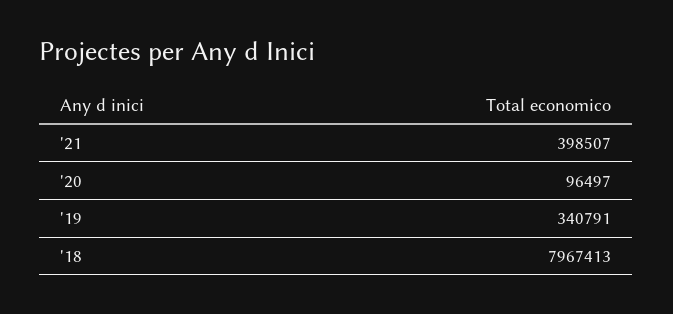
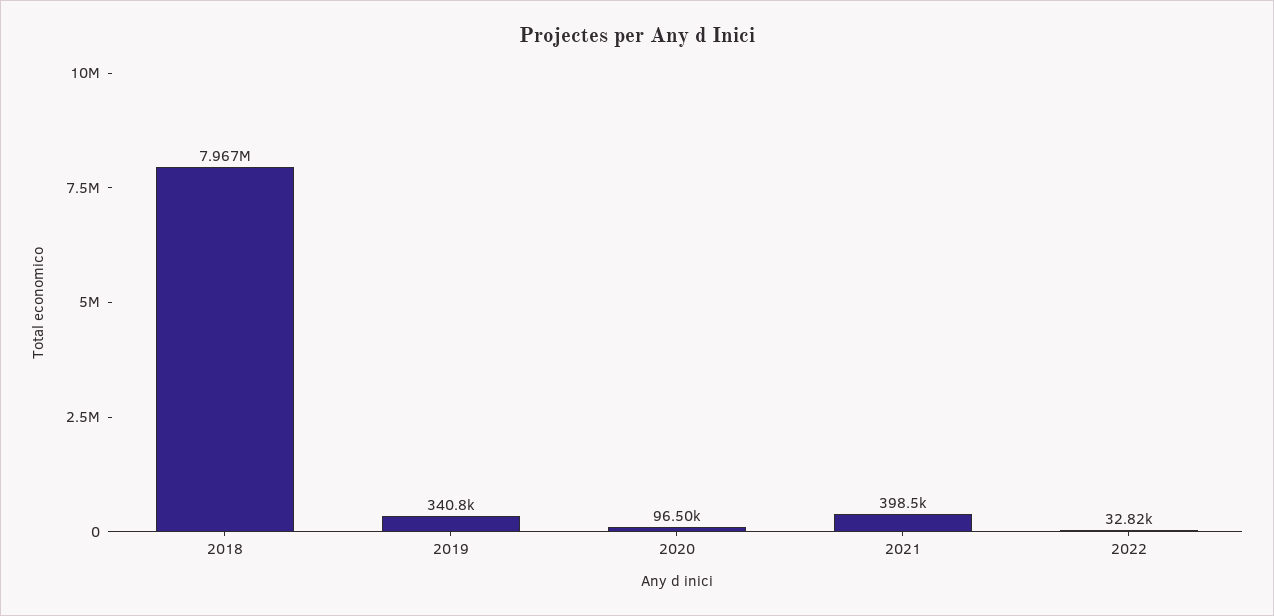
2022: none -> 32820

